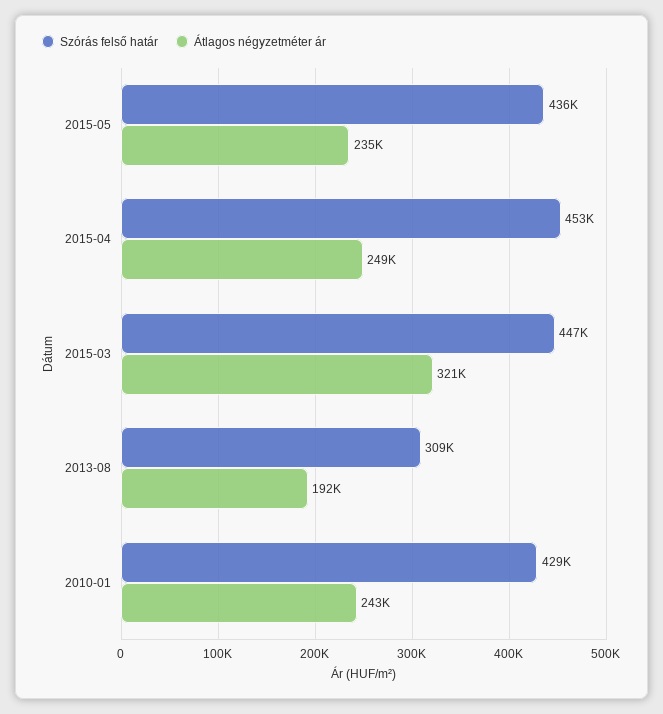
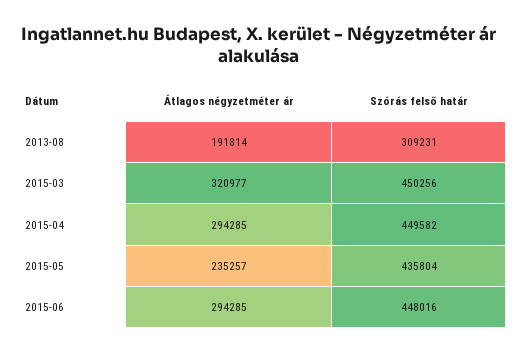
Szórás felső határ, 2015-04: 453000 -> 449582
Átlagos négyzetméter ár, 2015-04: 249000 -> 294285
Szórás felső határ, 2015-03: 447000 -> 450256
Szórás felső határ, 2010-01: 429000 -> none
Átlagos négyzetméter ár, 2010-01: 243000 -> none
Átlagos négyzetméter ár, 2015-06: none -> 294285
Szórás felső határ, 2015-06: none -> 448016

